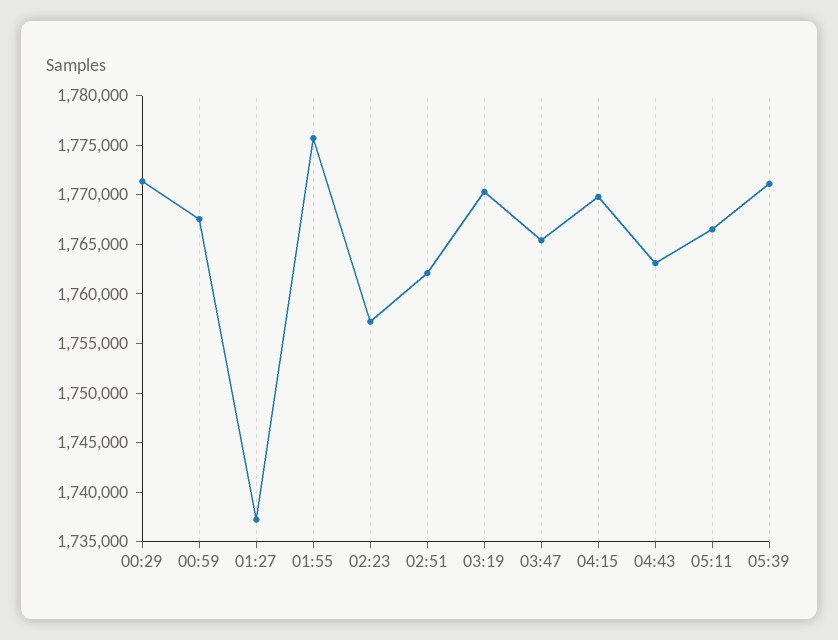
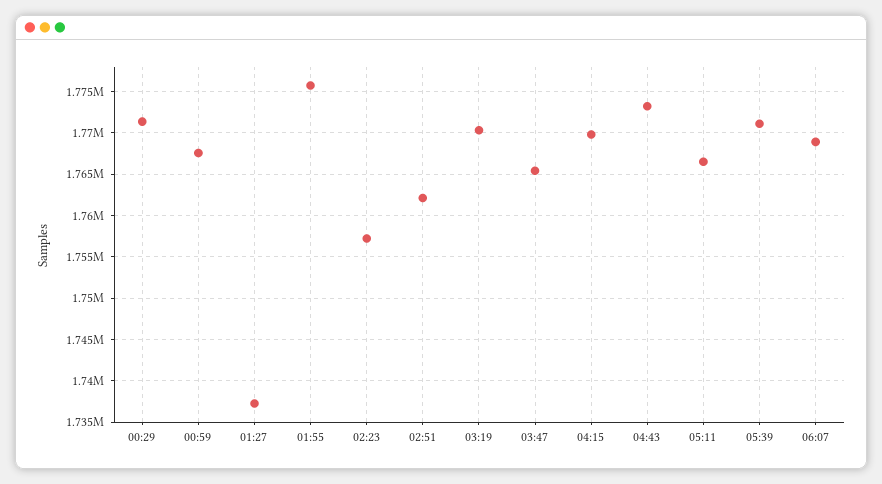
04:43: 1763000 -> 1773000
06:07: none -> 1769000

